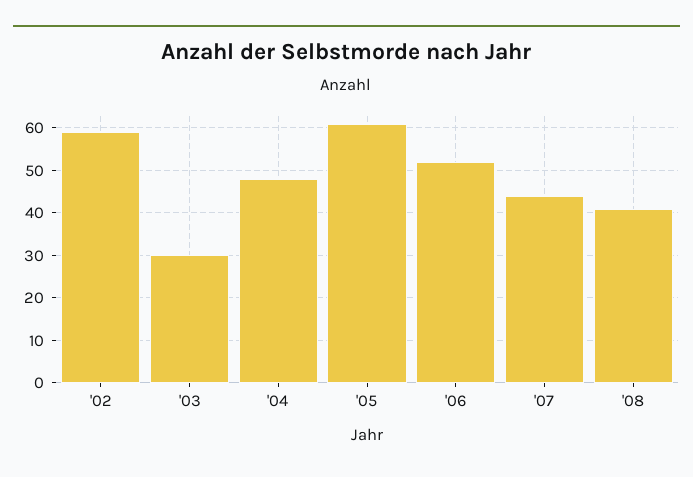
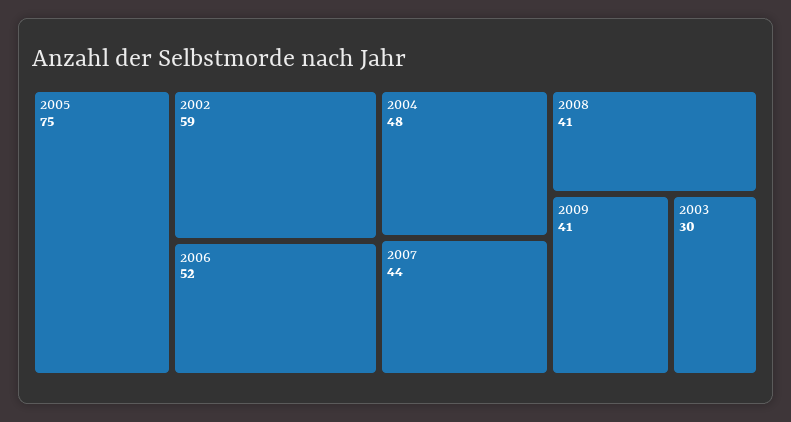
'05: 60 -> 75
2009: none -> 41

